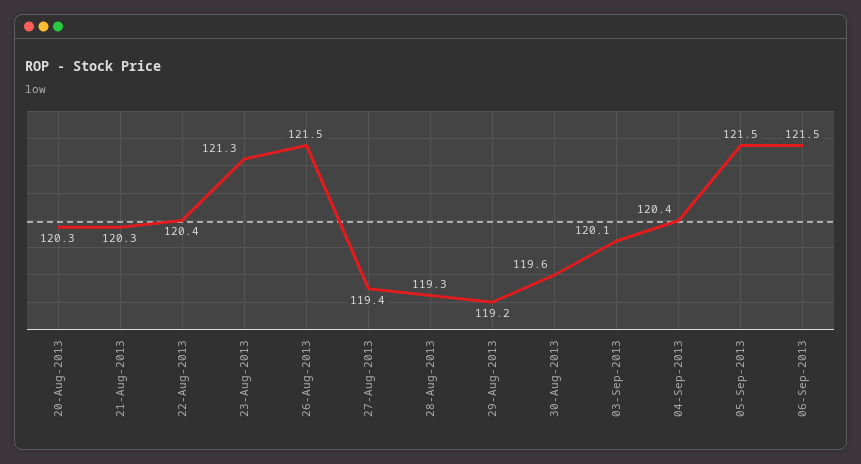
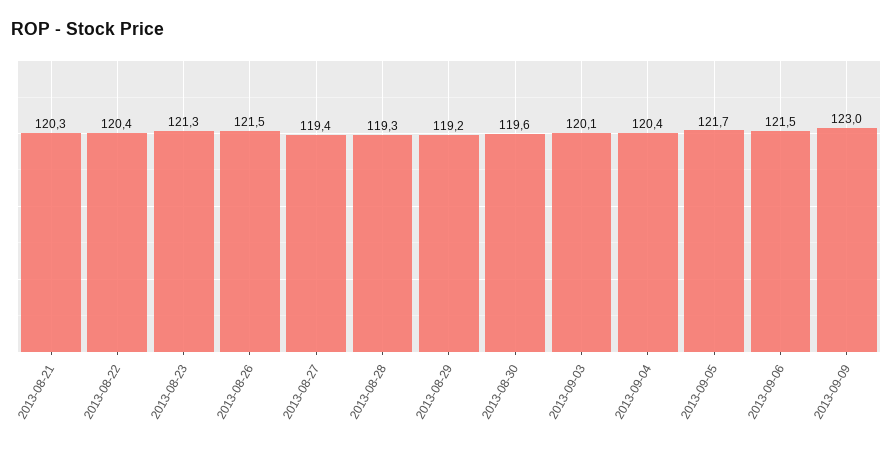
20-Aug-2013: 120.3 -> none
05-Sep-2013: 121.5 -> 121.7
2013-09-09: none -> 123

